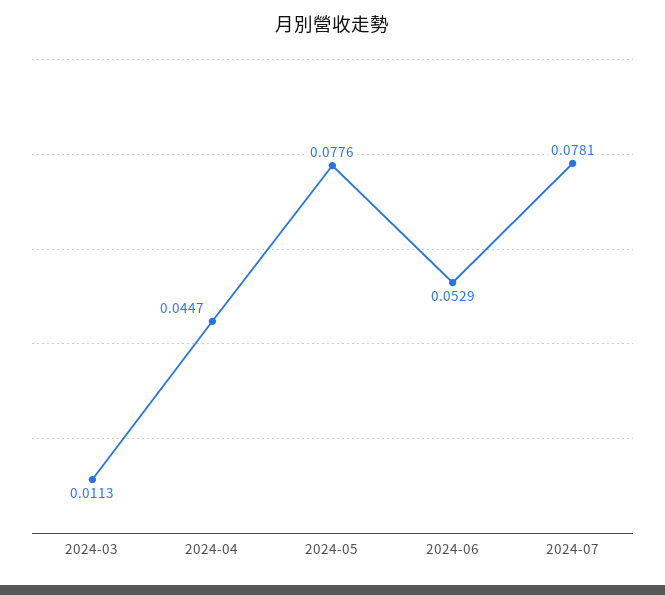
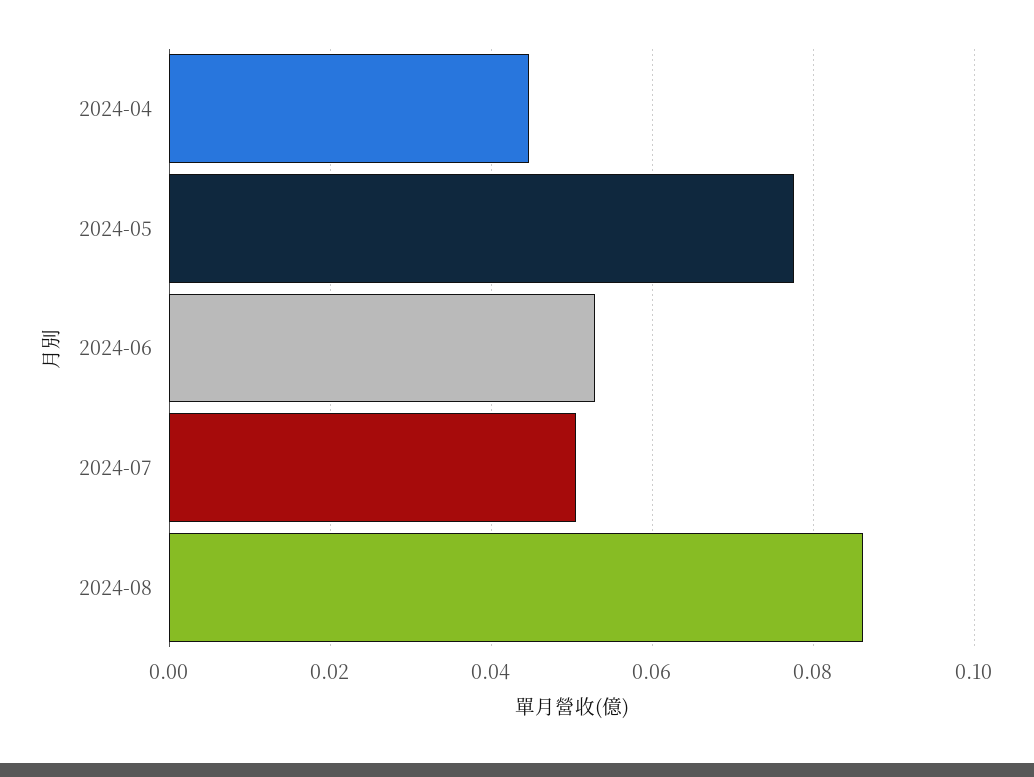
2024-03: 0.0113 -> none
2024-07: 0.0781 -> 0.05
2024-08: none -> 0.086

